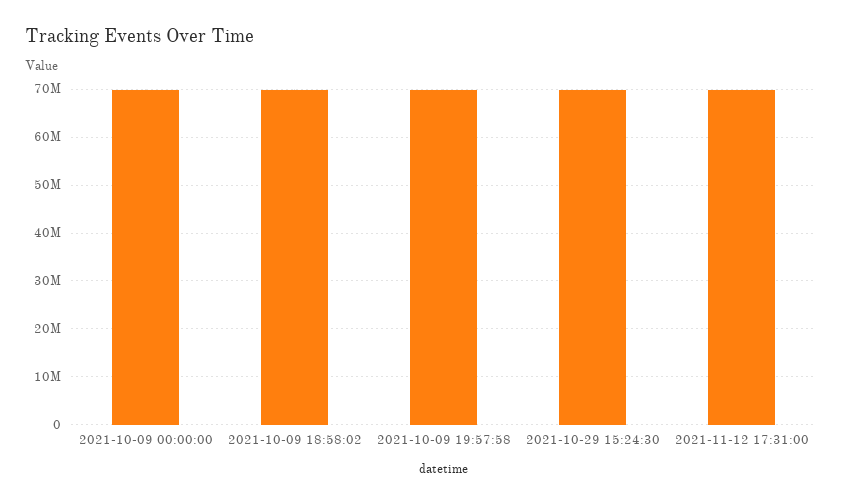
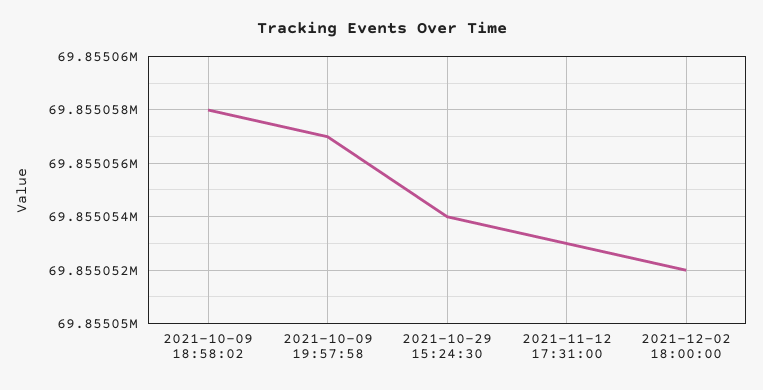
2021-10-09 00:00:00: 70000000 -> none
2021-12-02 18:00:00: none -> 69855052

